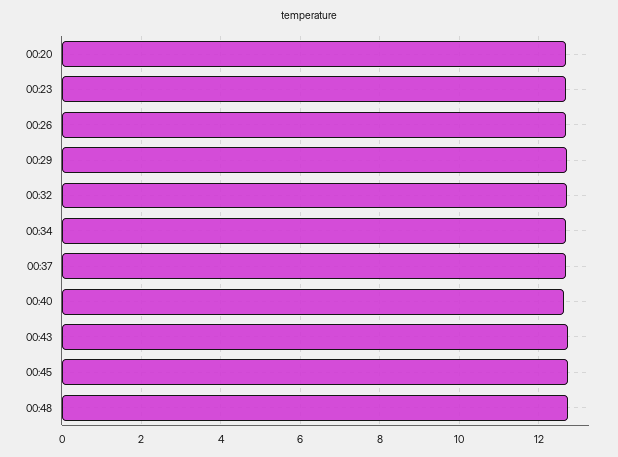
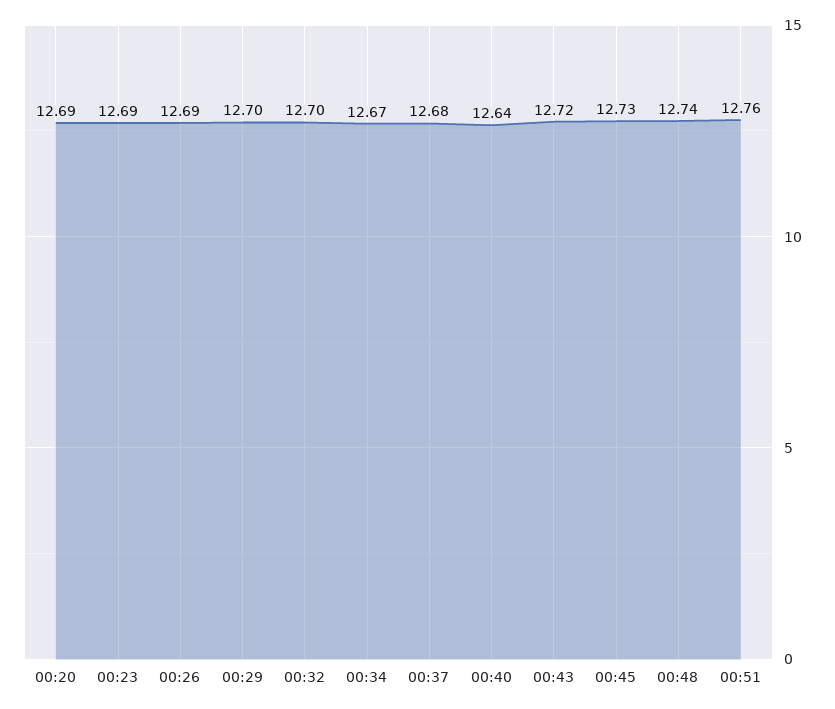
00:51: none -> 12.76

